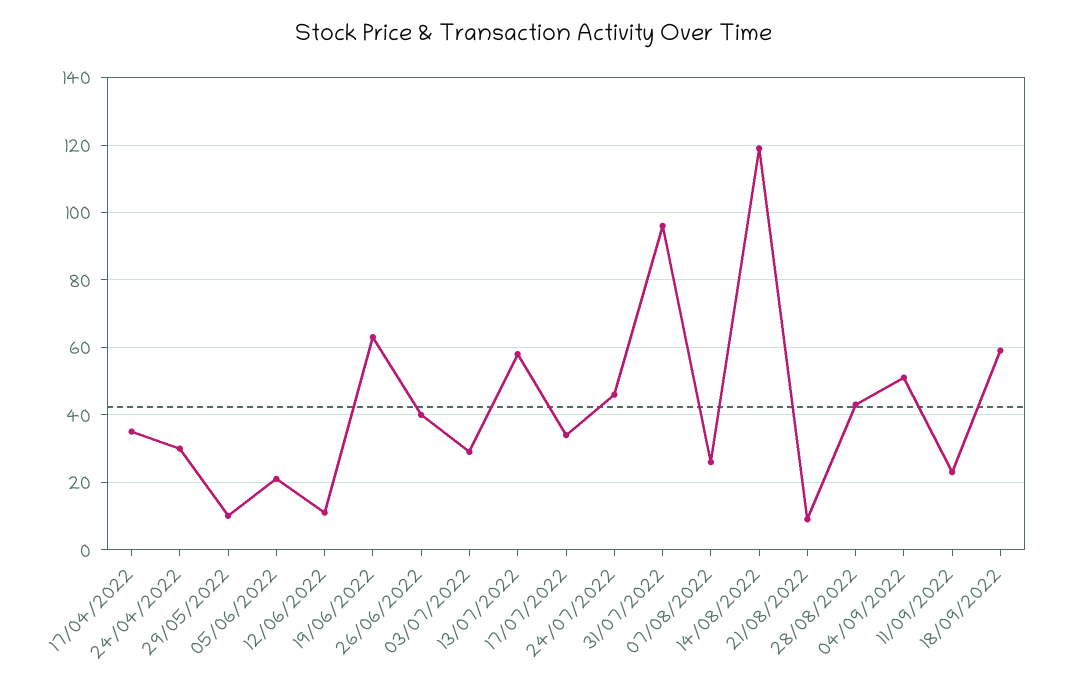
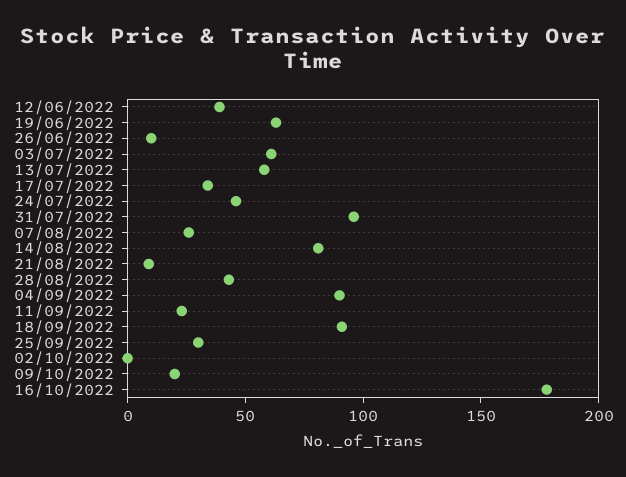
17/04/2022: 35 -> none
24/04/2022: 30 -> none
29/05/2022: 10 -> none
05/06/2022: 20 -> none
12/06/2022: 10 -> 40
26/06/2022: 40 -> 10
03/07/2022: 30 -> 60
14/08/2022: 120 -> 80
04/09/2022: 50 -> 90
18/09/2022: 60 -> 90
25/09/2022: none -> 30
02/10/2022: none -> 0
09/10/2022: none -> 20
16/10/2022: none -> 180

